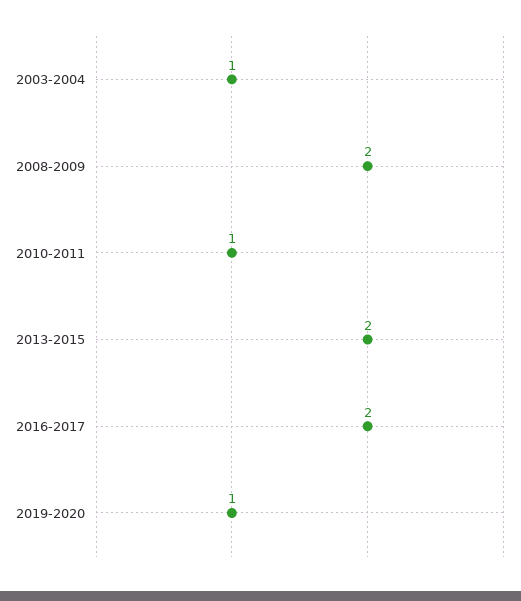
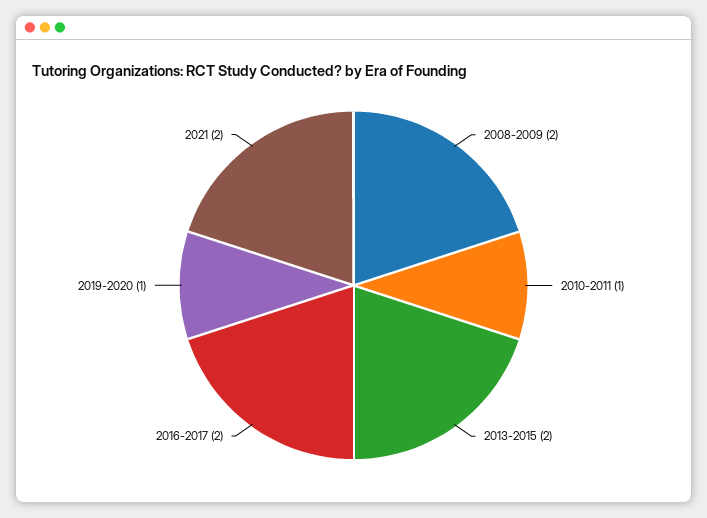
2003-2004: 1 -> none
2021: none -> 2

